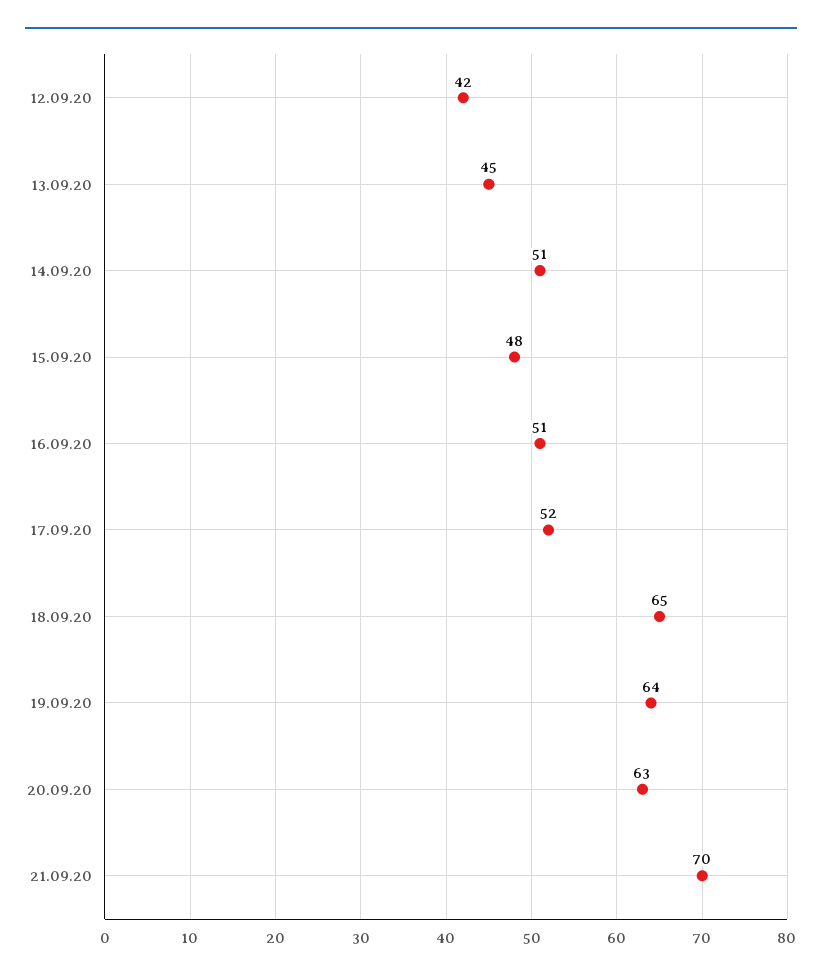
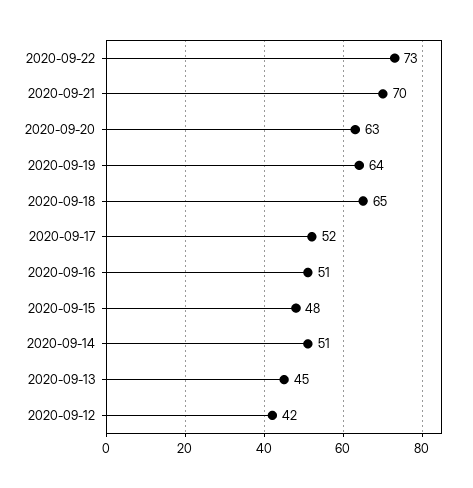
2020-09-22: none -> 73

